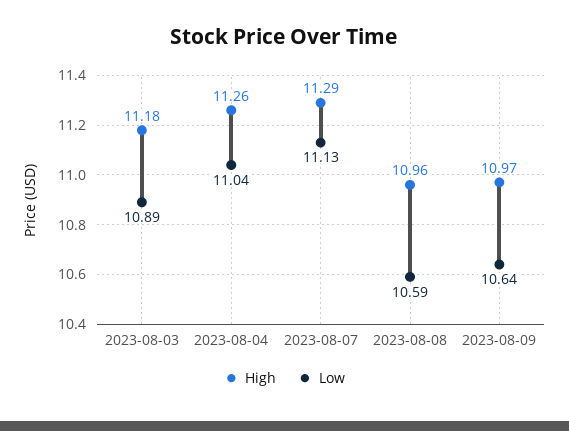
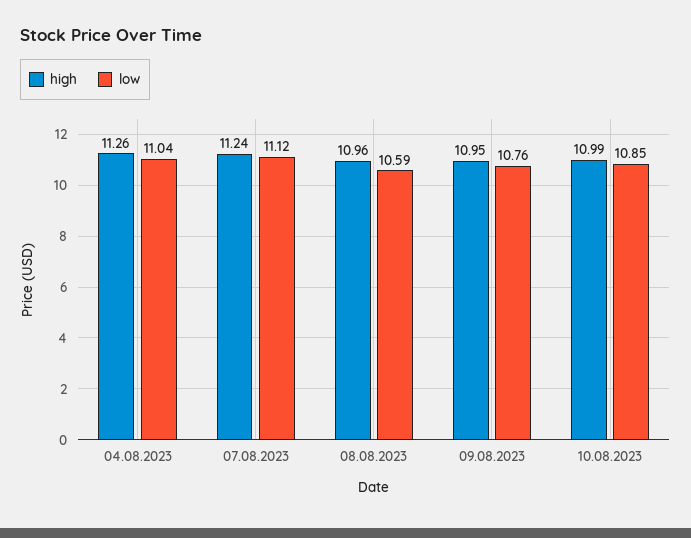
High, 2023-08-03: 11.18 -> none
Low, 2023-08-03: 10.89 -> none
High, 2023-08-07: 11.29 -> 11.24
Low, 2023-08-07: 11.13 -> 11.12
High, 2023-08-09: 10.97 -> 10.95
Low, 2023-08-09: 10.64 -> 10.76
High, 10.08.2023: none -> 10.99
Low, 10.08.2023: none -> 10.85

